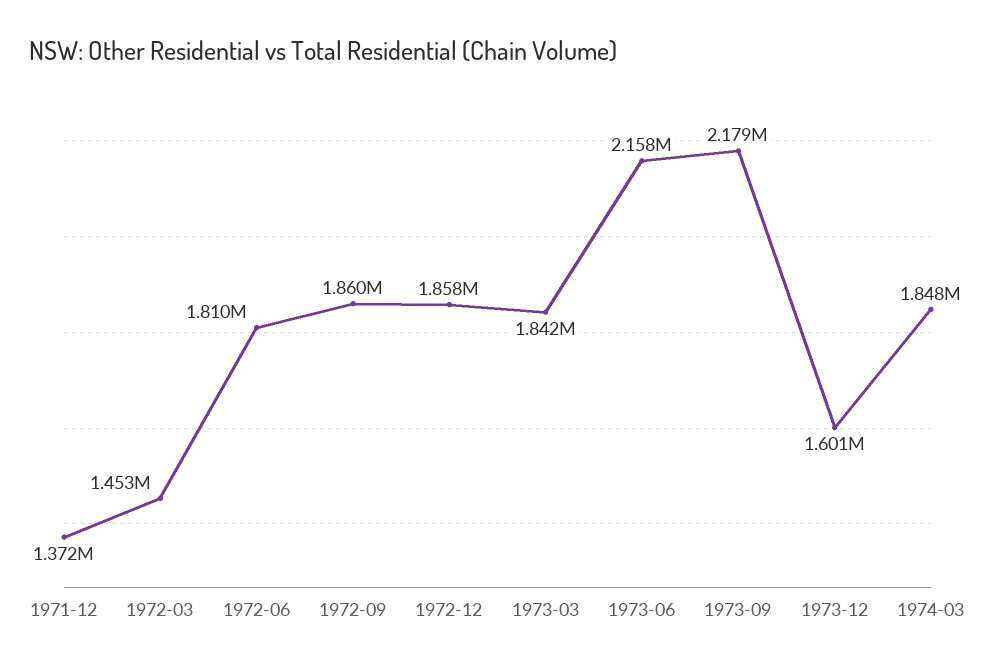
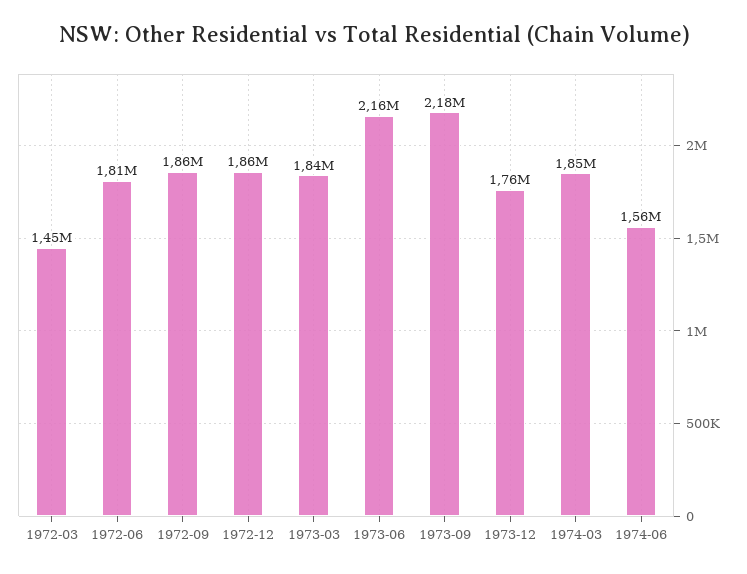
1971-12: 1372000 -> none
1973-12: 1601000 -> 1760000
1974-06: none -> 1560000

